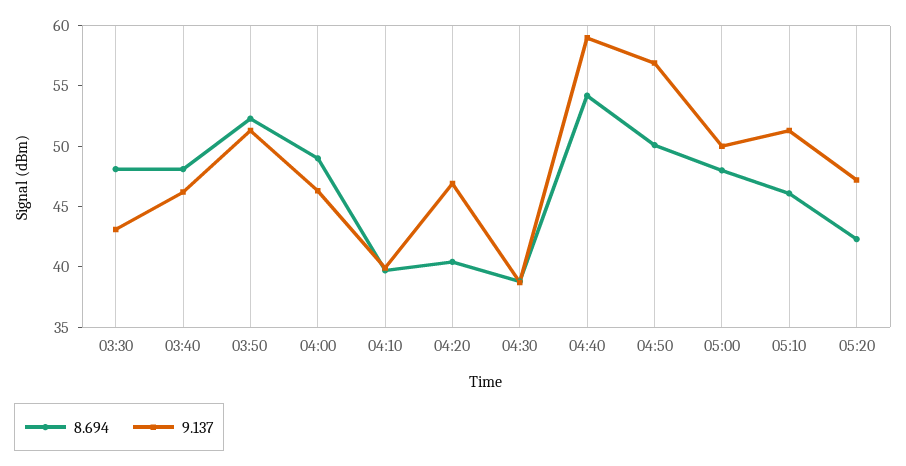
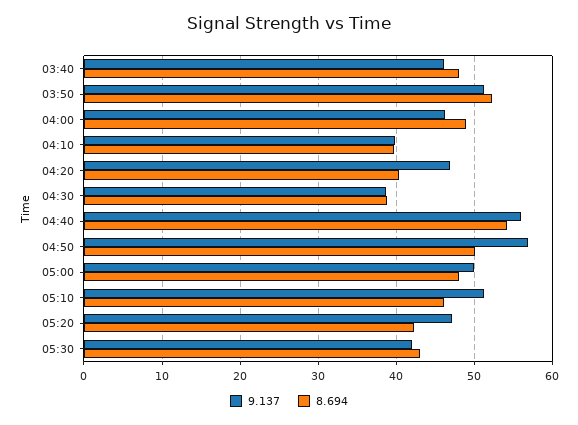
8.694, 03:30: 48 -> none
9.137, 03:30: 43 -> none
9.137, 04:40: 59 -> 56
9.137, 05:30: none -> 42
8.694, 05:30: none -> 43

